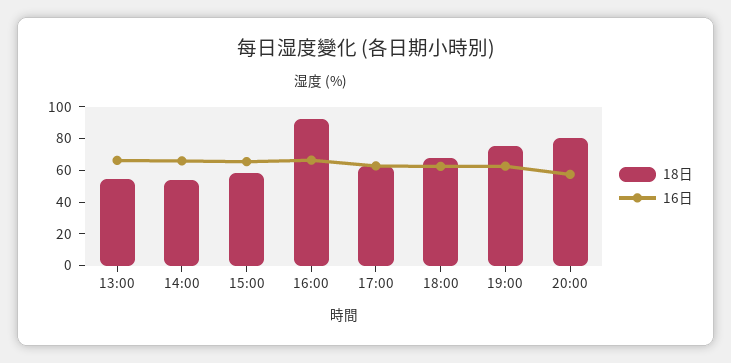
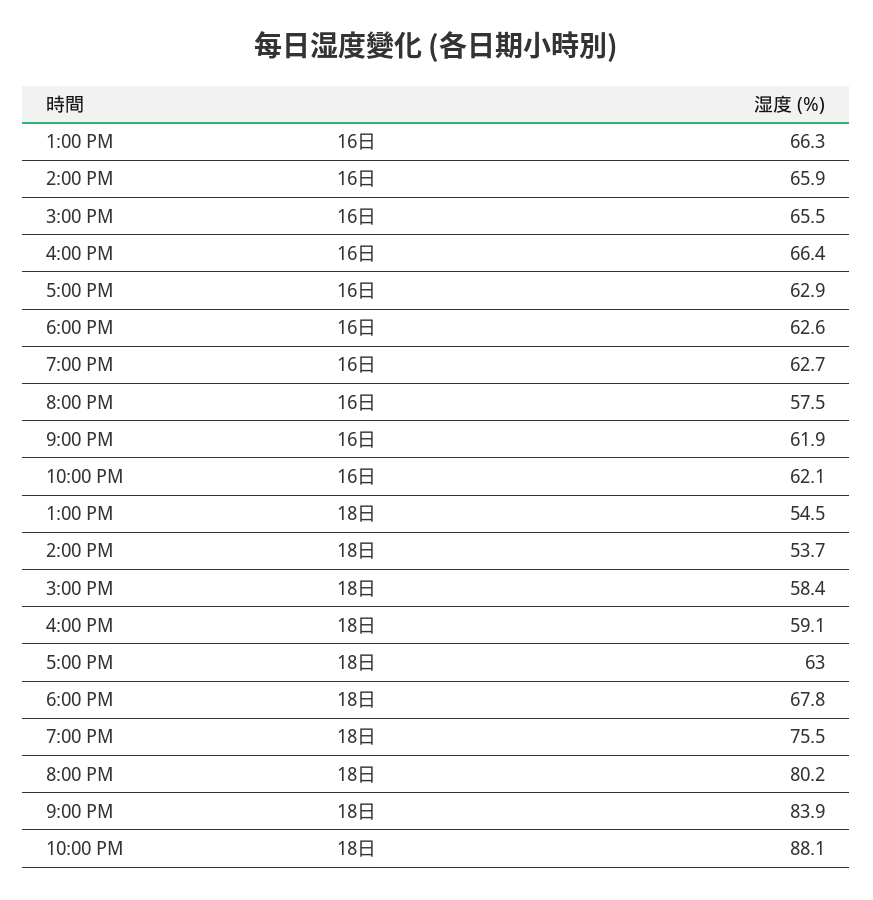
18日, 16:00: 90 -> 59.1
16日, 9:00 PM: none -> 61.9
16日, 10:00 PM: none -> 62.1
18日, 9:00 PM: none -> 83.9
18日, 10:00 PM: none -> 88.1

